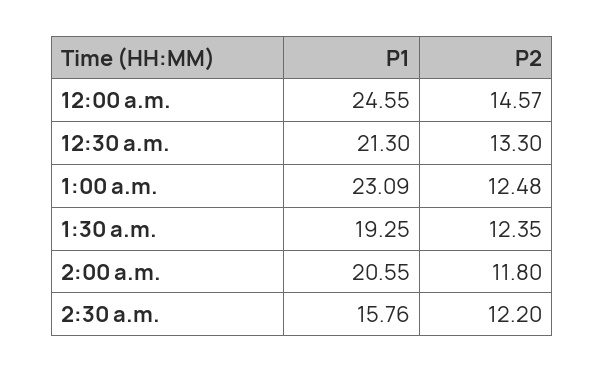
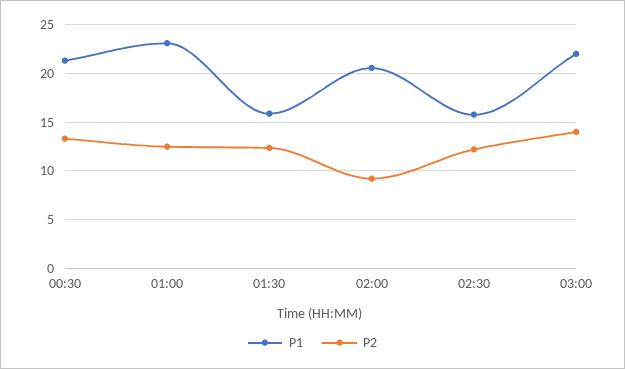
P1, 12:00 a.m.: 24.55 -> none
P2, 12:00 a.m.: 14.57 -> none
P1, 1:30 a.m.: 19.25 -> 16
P2, 2:00 a.m.: 11.8 -> 9
P1, 03:00: none -> 22
P2, 03:00: none -> 14

